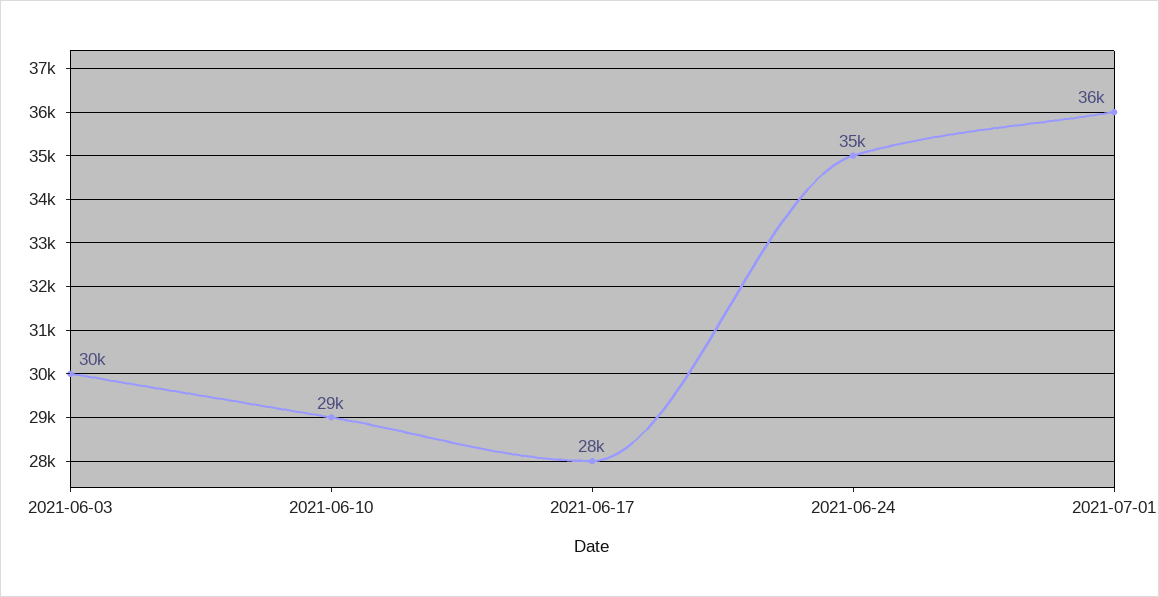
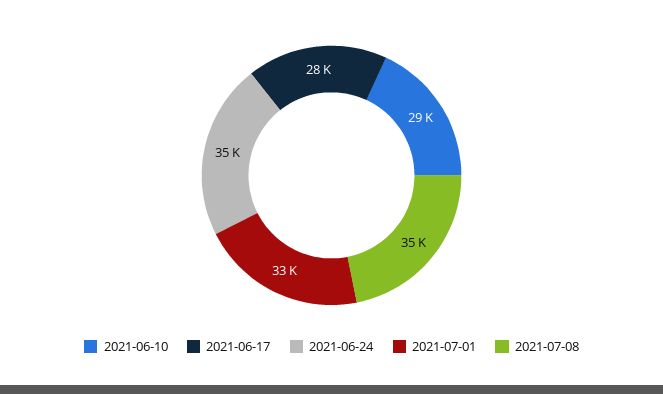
2021-06-03: 30000 -> none
2021-07-01: 36000 -> 33000
2021-07-08: none -> 35000

